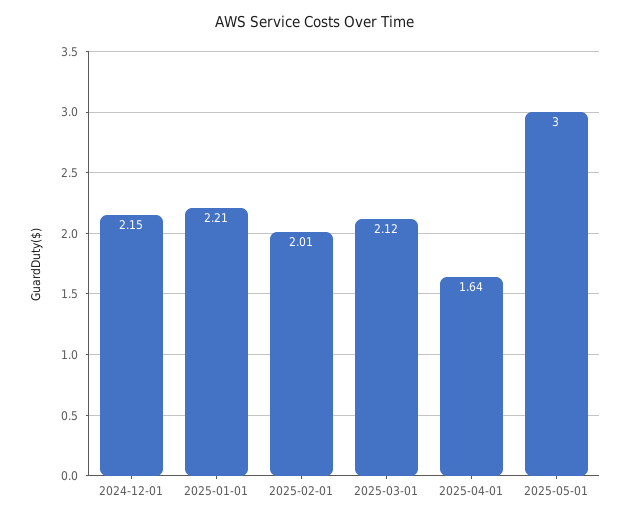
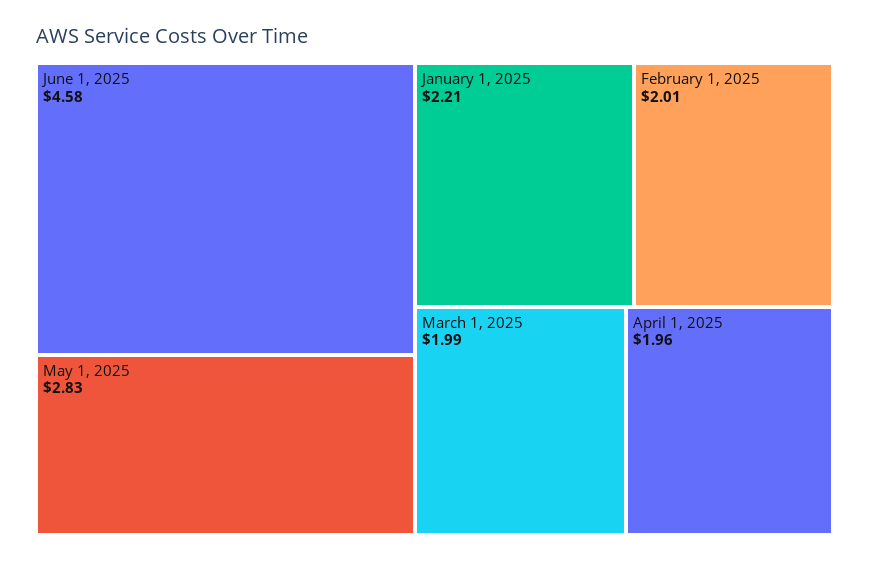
2024-12-01: 2.15 -> none
2025-03-01: 2.12 -> 1.99
2025-04-01: 1.64 -> 1.96
2025-05-01: 3 -> 2.83
June 1, 2025: none -> 4.58

